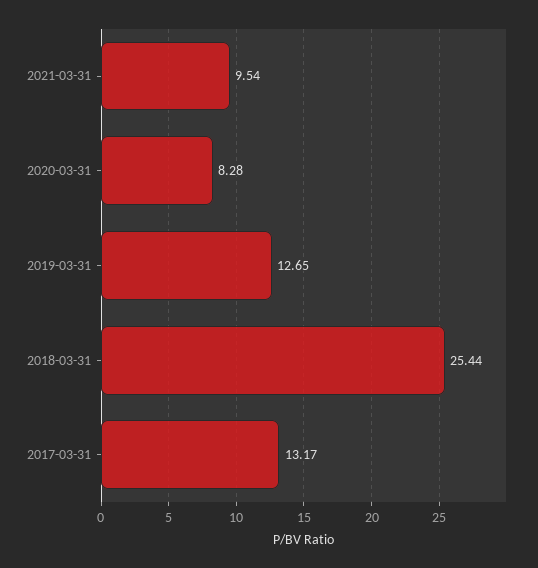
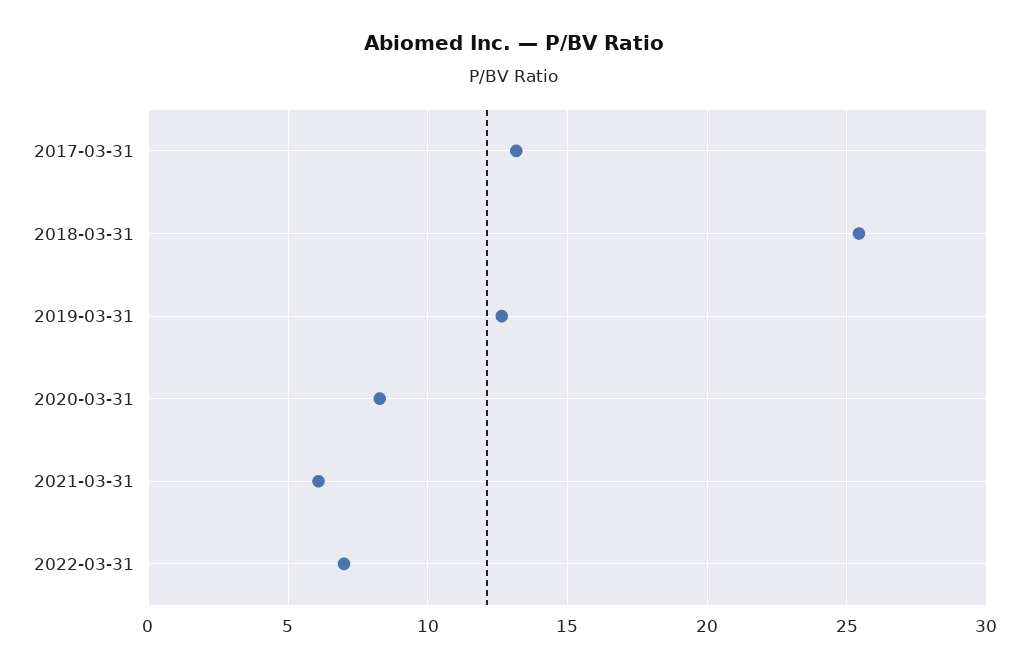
2021-03-31: 9.54 -> 6
2022-03-31: none -> 7

